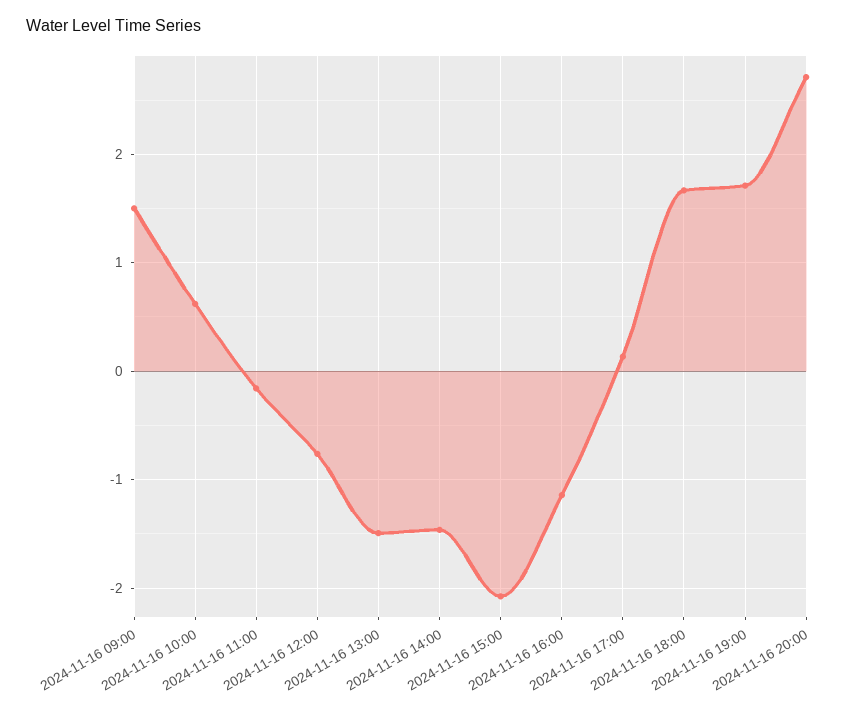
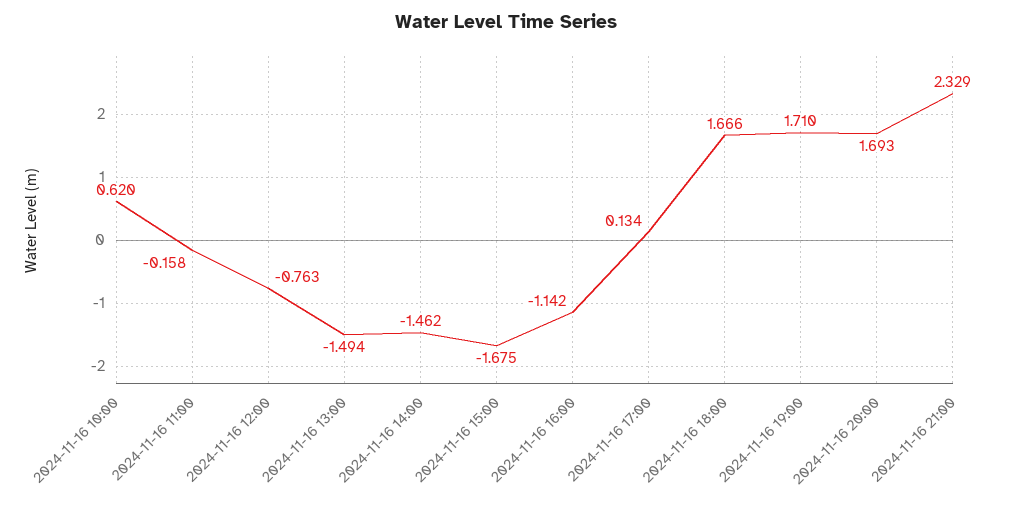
2024-11-16 09:00: 1.5 -> none
2024-11-16 15:00: -2.1 -> -1.675
2024-11-16 20:00: 2.7 -> 1.693
2024-11-16 21:00: none -> 2.329

